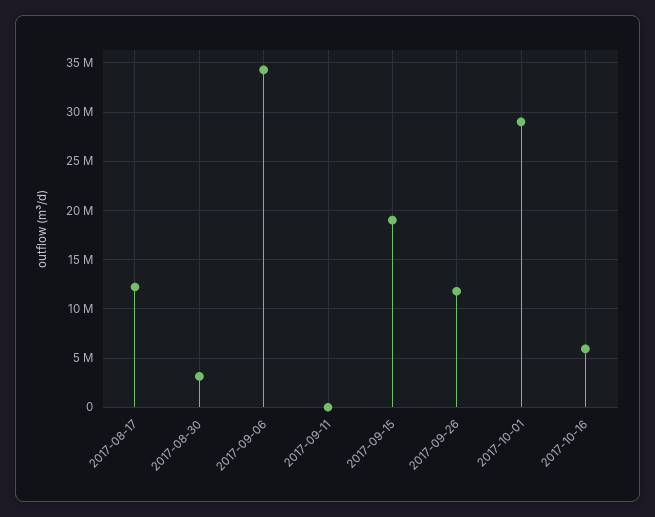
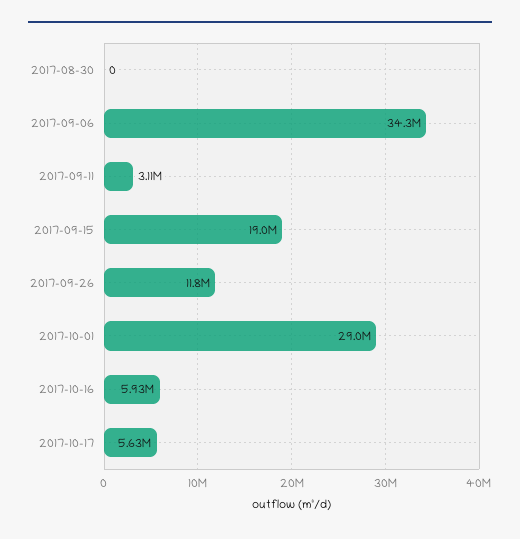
2017-08-17: 12000000 -> none
2017-08-30: 3000000 -> 0
2017-09-11: 0 -> 3110000
2017-10-17: none -> 5630000

